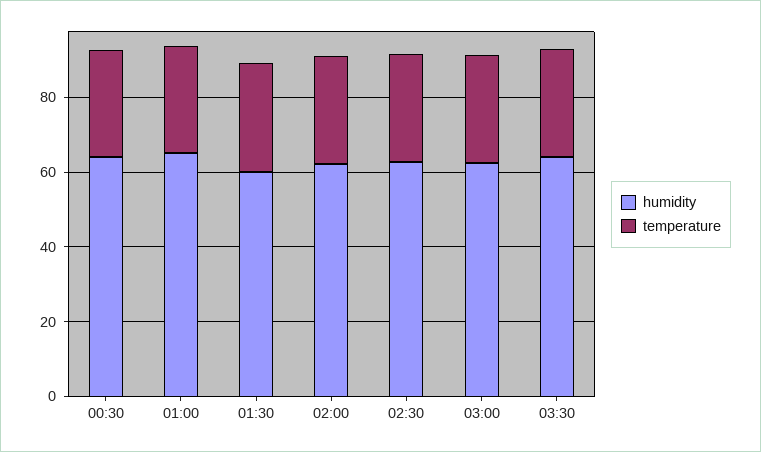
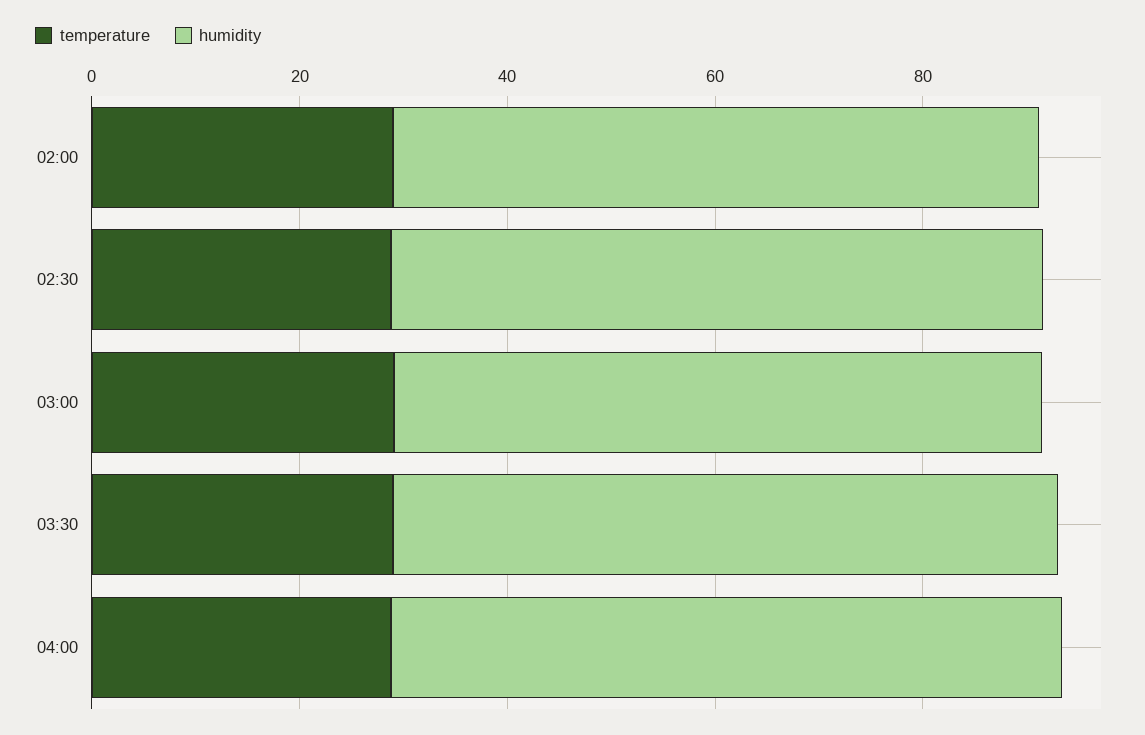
humidity, 00:30: 65 -> none
temperature, 00:30: 30 -> none
humidity, 01:00: 65 -> none
temperature, 01:00: 30 -> none
humidity, 01:30: 60 -> none
temperature, 01:30: 30 -> none
temperature, 04:00: none -> 30
humidity, 04:00: none -> 65

